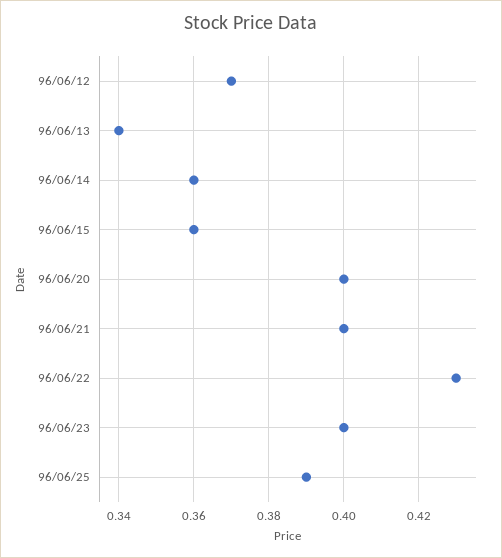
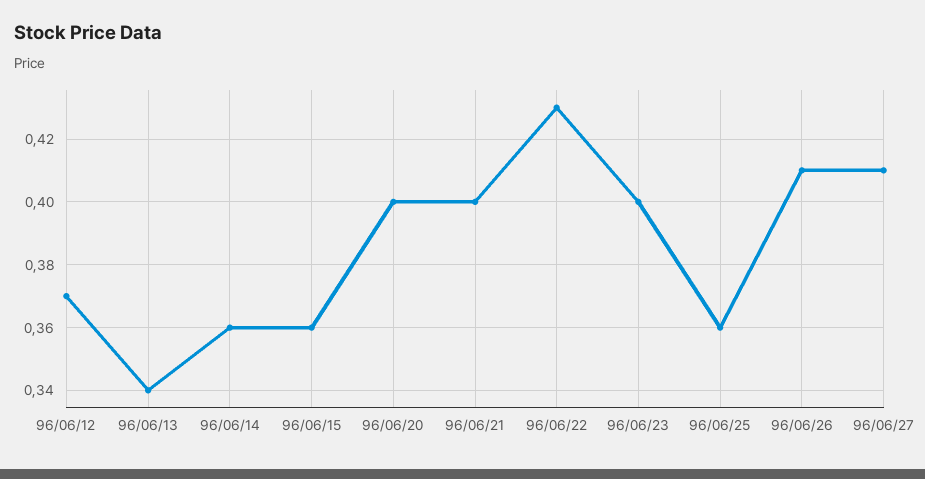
96/06/25: 0.39 -> 0.36
96/06/26: none -> 0.41
96/06/27: none -> 0.41

